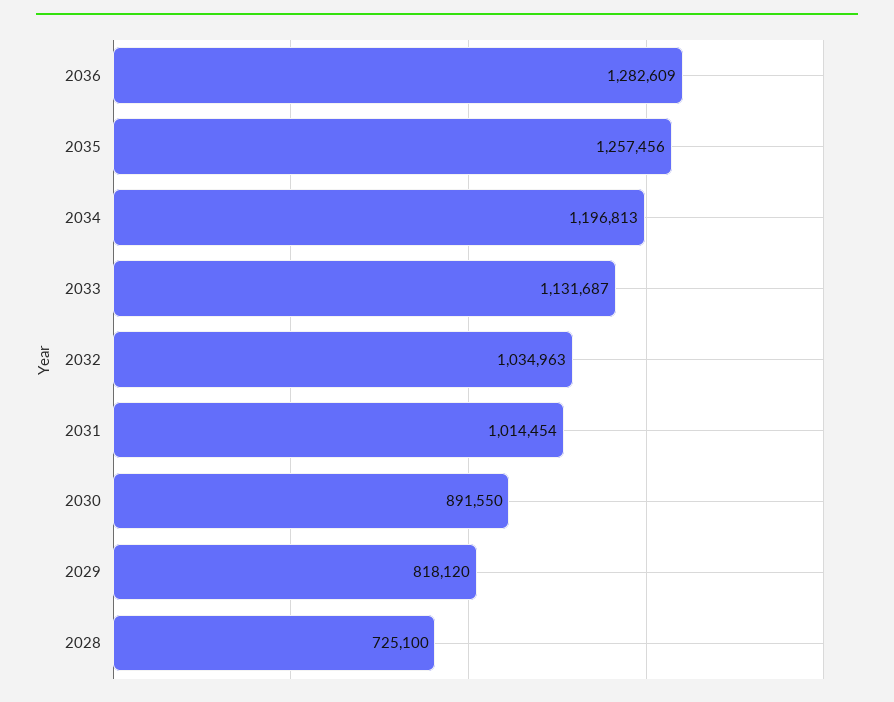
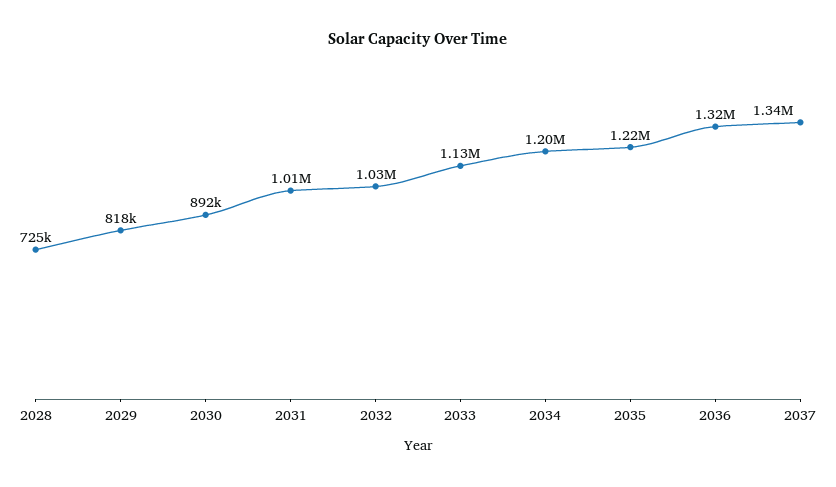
2036: 1282609 -> 1320000
2035: 1257456 -> 1220000
2037: none -> 1340000

